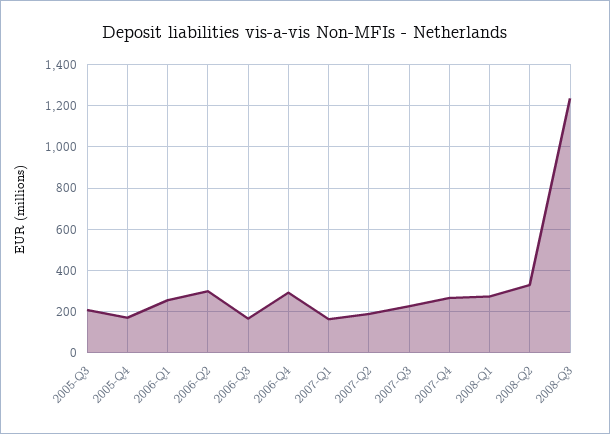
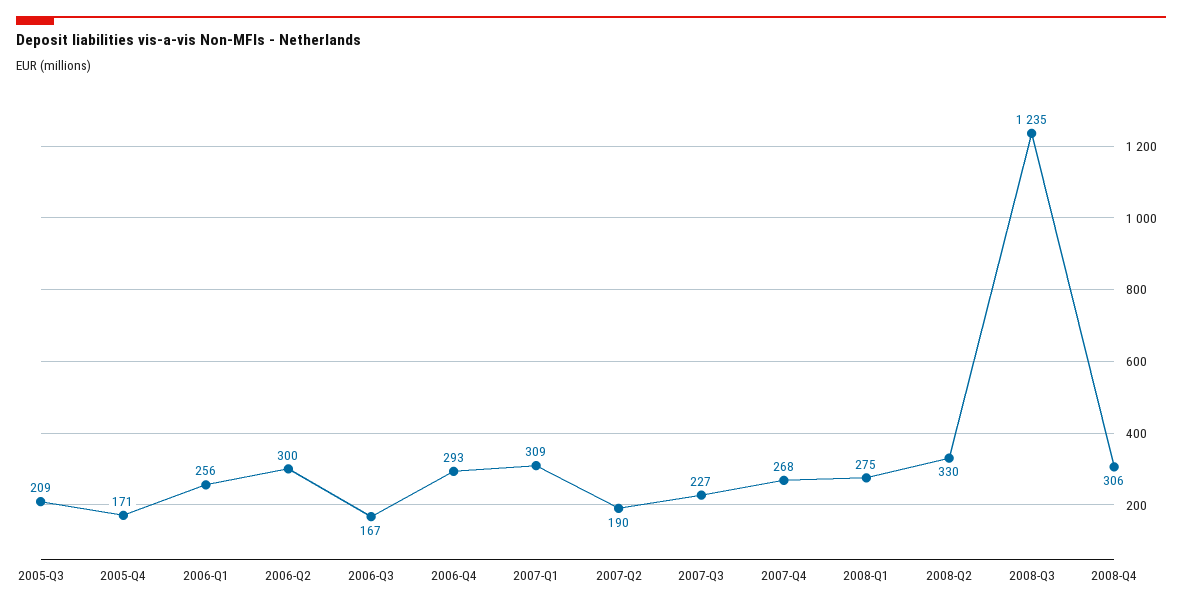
2007-Q1: 150 -> 309
2008-Q4: none -> 306

